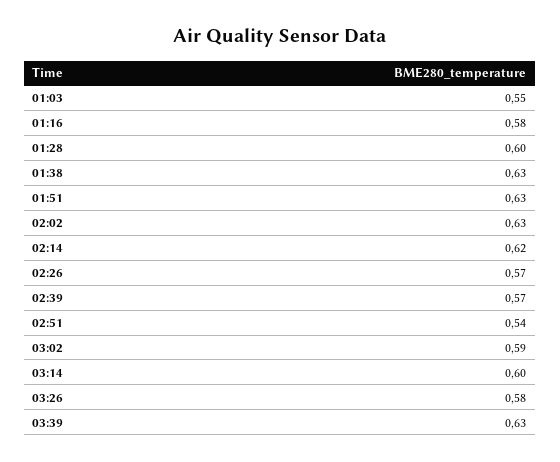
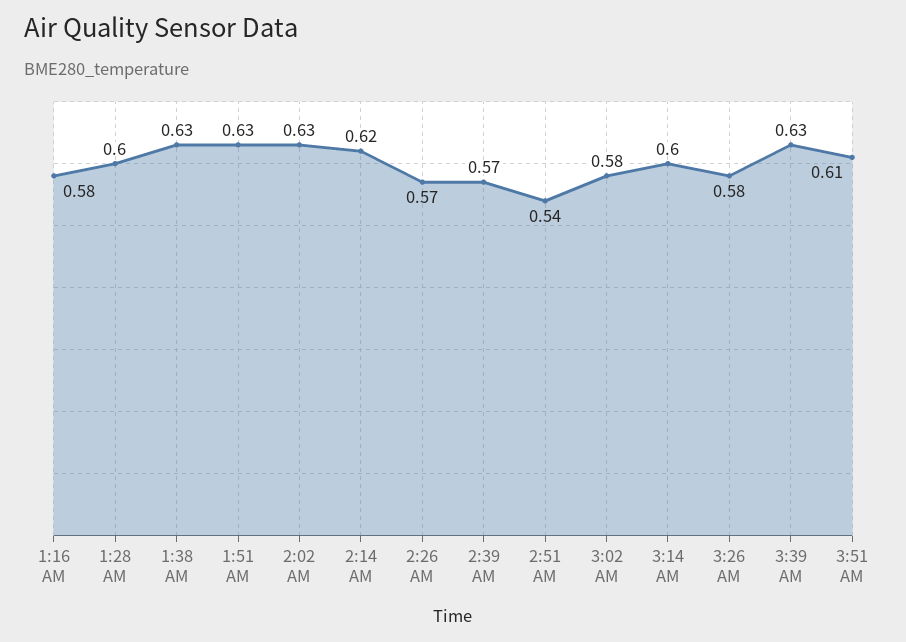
01:03: 0.55 -> none
03:02: 0.59 -> 0.58
3:51 AM: none -> 0.61

